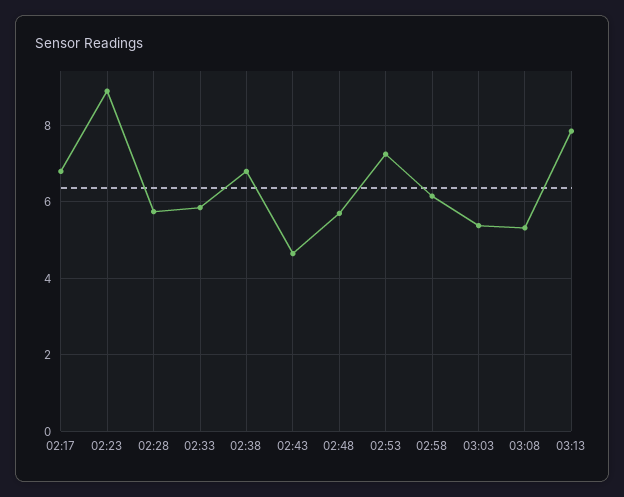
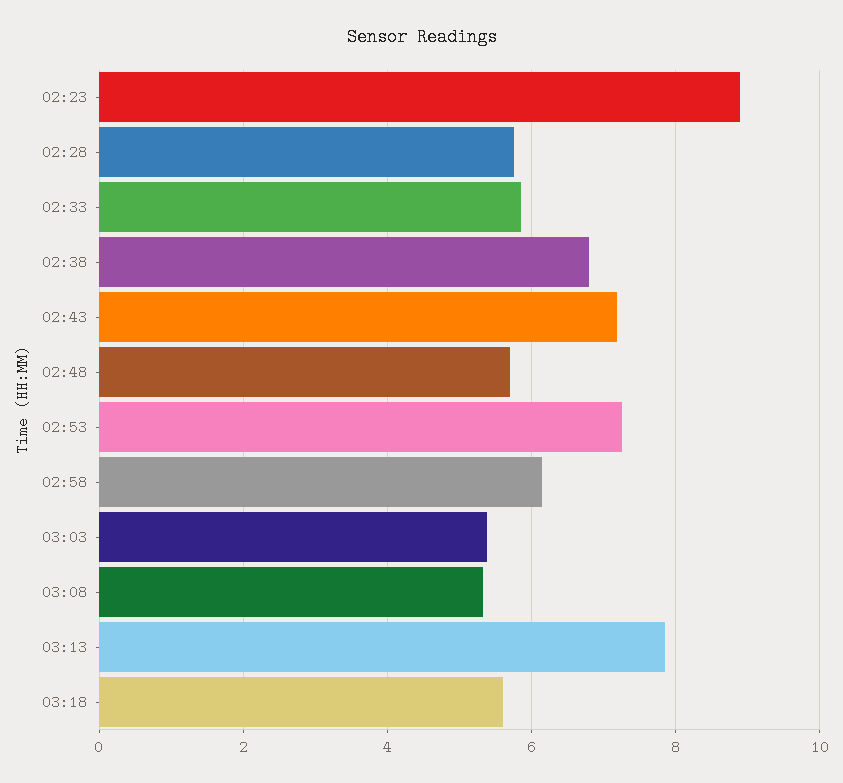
02:17: 6.8 -> none
02:43: 4.6 -> 7.2
03:18: none -> 5.6

